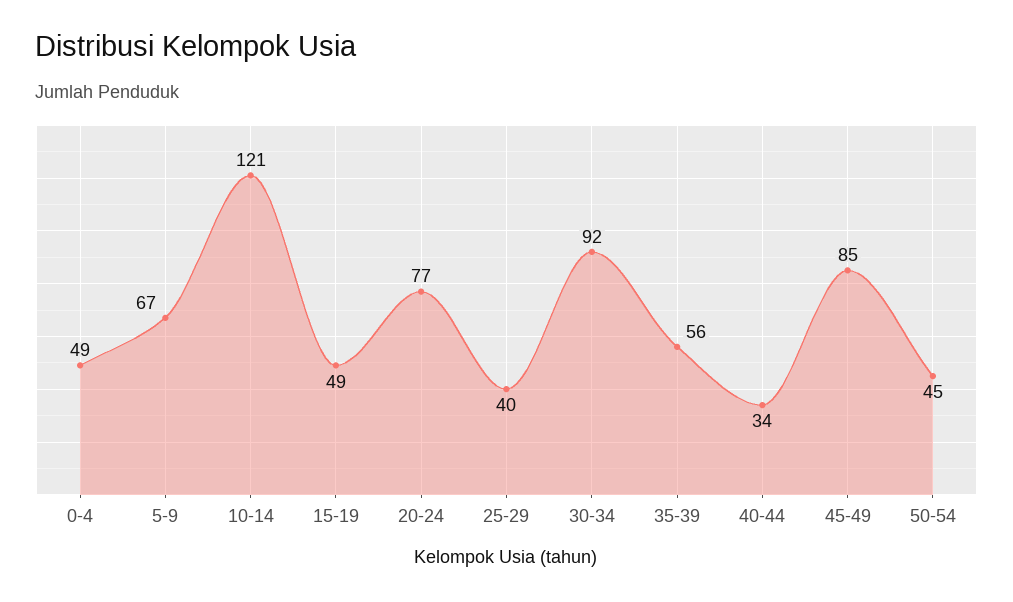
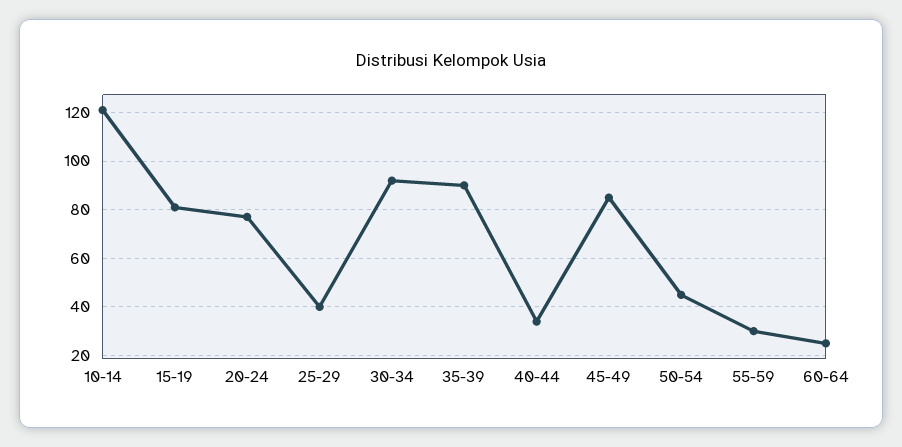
0-4: 49 -> none
5-9: 67 -> none
15-19: 49 -> 80
35-39: 56 -> 90
55-59: none -> 30
60-64: none -> 25

